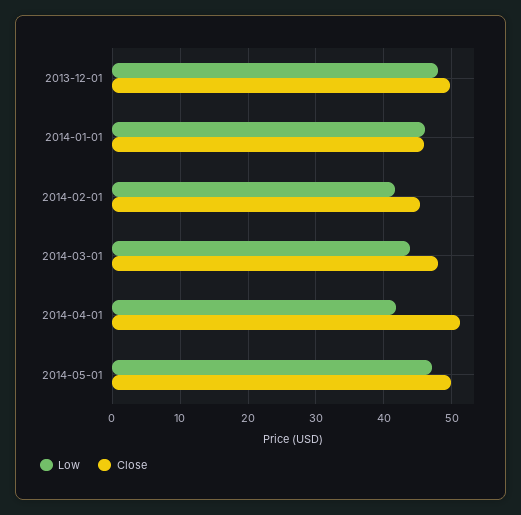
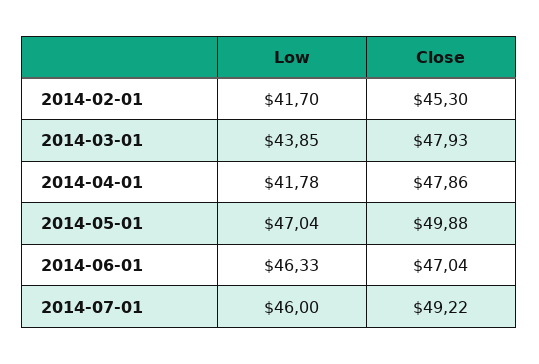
Low, 2013-12-01: 48 -> none
Close, 2013-12-01: 50 -> none
Low, 2014-01-01: 46 -> none
Close, 2014-01-01: 46 -> none
Close, 2014-04-01: 51 -> 47.86
Low, 2014-06-01: none -> 46.33
Close, 2014-06-01: none -> 47.04
Low, 2014-07-01: none -> 46
Close, 2014-07-01: none -> 49.22

